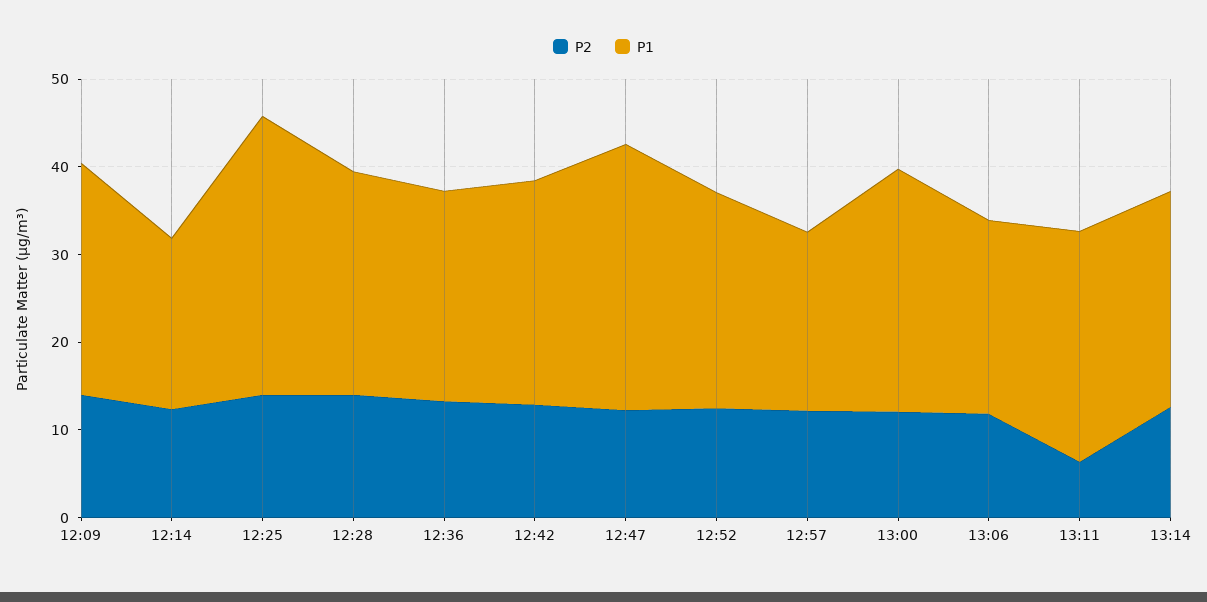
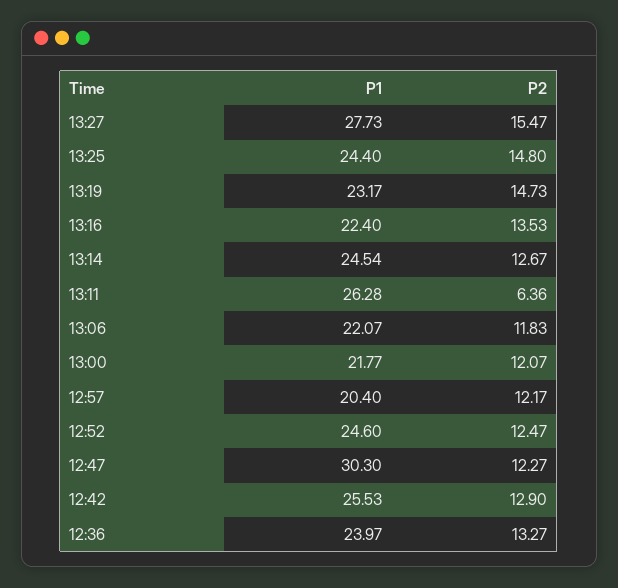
P2, 12:09: 14 -> none
P1, 12:09: 26 -> none
P2, 12:14: 12 -> none
P1, 12:14: 20 -> none
P2, 12:25: 14 -> none
P1, 12:25: 32 -> none
P2, 12:28: 14 -> none
P1, 12:28: 26 -> none
P1, 13:00: 28 -> 21.77
P1, 13:27: none -> 27.73
P2, 13:27: none -> 15.47
P1, 13:25: none -> 24.4
P2, 13:25: none -> 14.8
P1, 13:19: none -> 23.17
P2, 13:19: none -> 14.73
P1, 13:16: none -> 22.4
P2, 13:16: none -> 13.53

